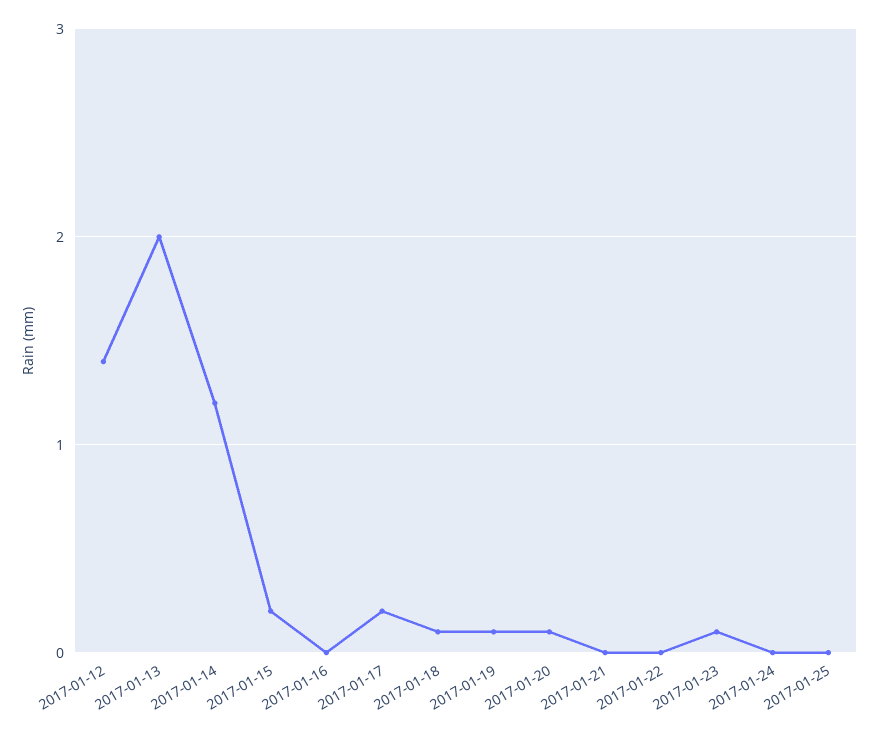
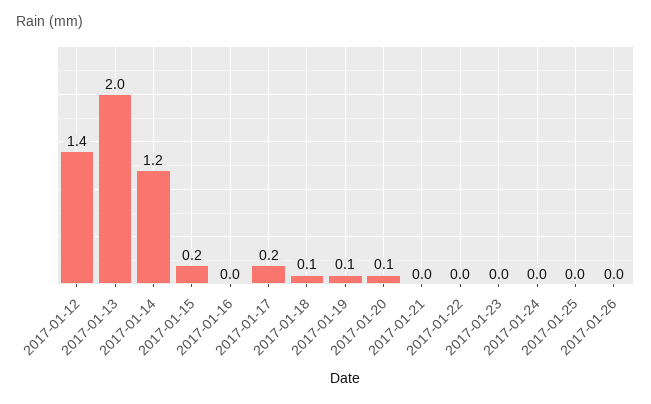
2017-01-23: 0.1 -> 0
2017-01-26: none -> 0

